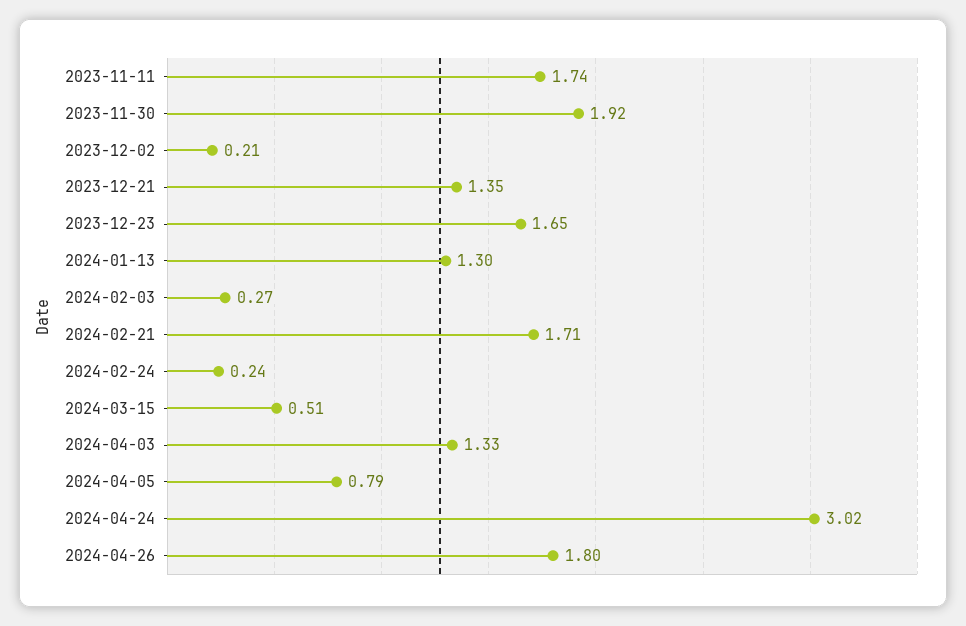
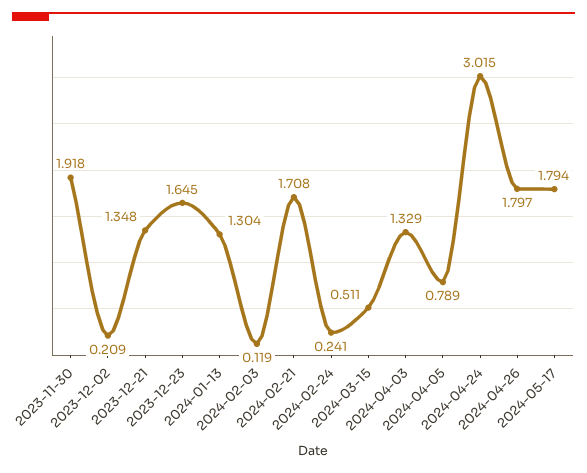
2023-11-11: 1.74 -> none
2024-02-03: 0.27 -> 0.119
2024-05-17: none -> 1.794

